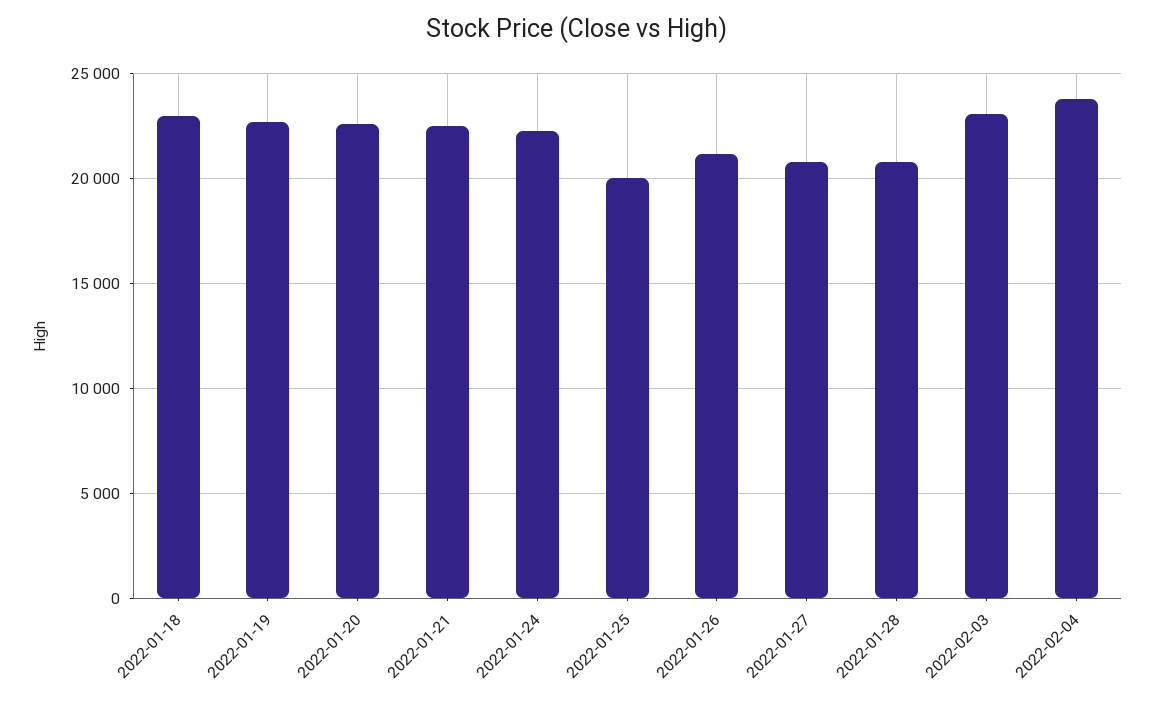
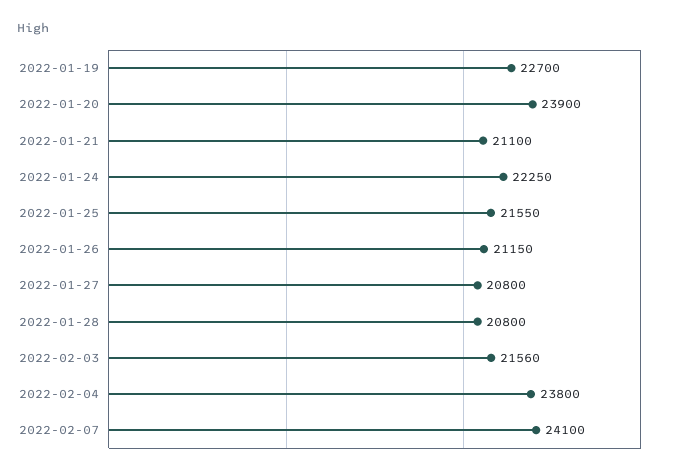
2022-01-18: 23000 -> none
2022-01-20: 22500 -> 23900
2022-01-21: 22500 -> 21100
2022-01-25: 20000 -> 21550
2022-02-03: 23000 -> 21560
2022-02-07: none -> 24100

